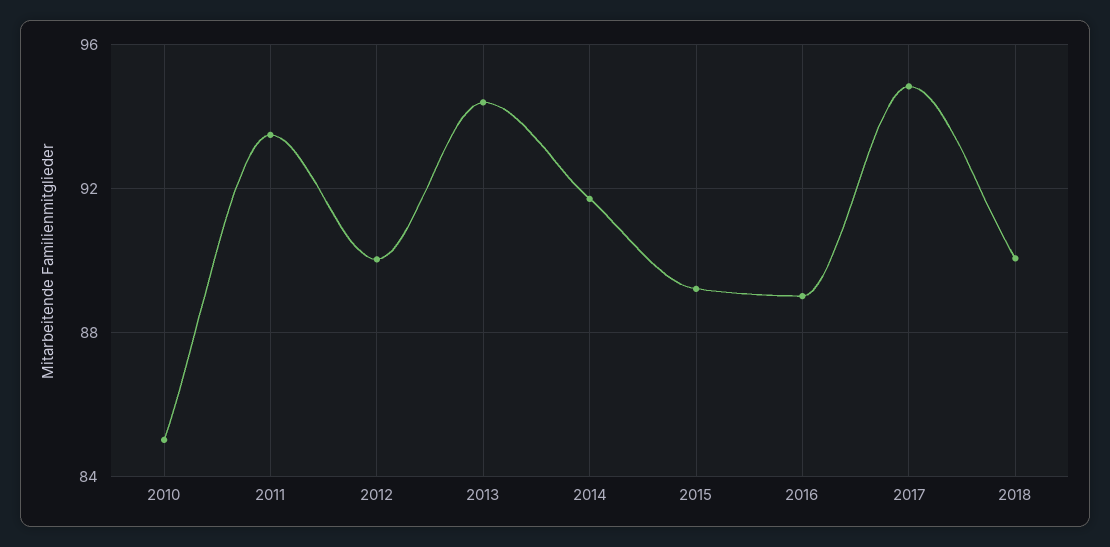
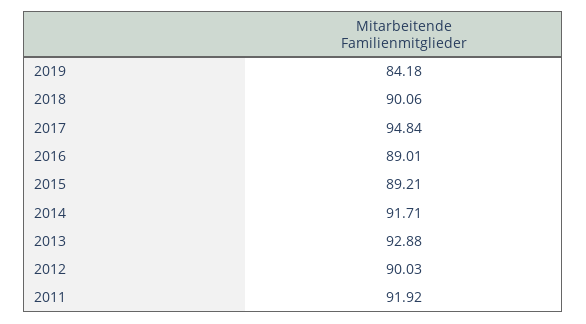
2010: 85 -> none
2011: 93.5 -> 91.92
2013: 94.5 -> 92.88
2019: none -> 84.18

